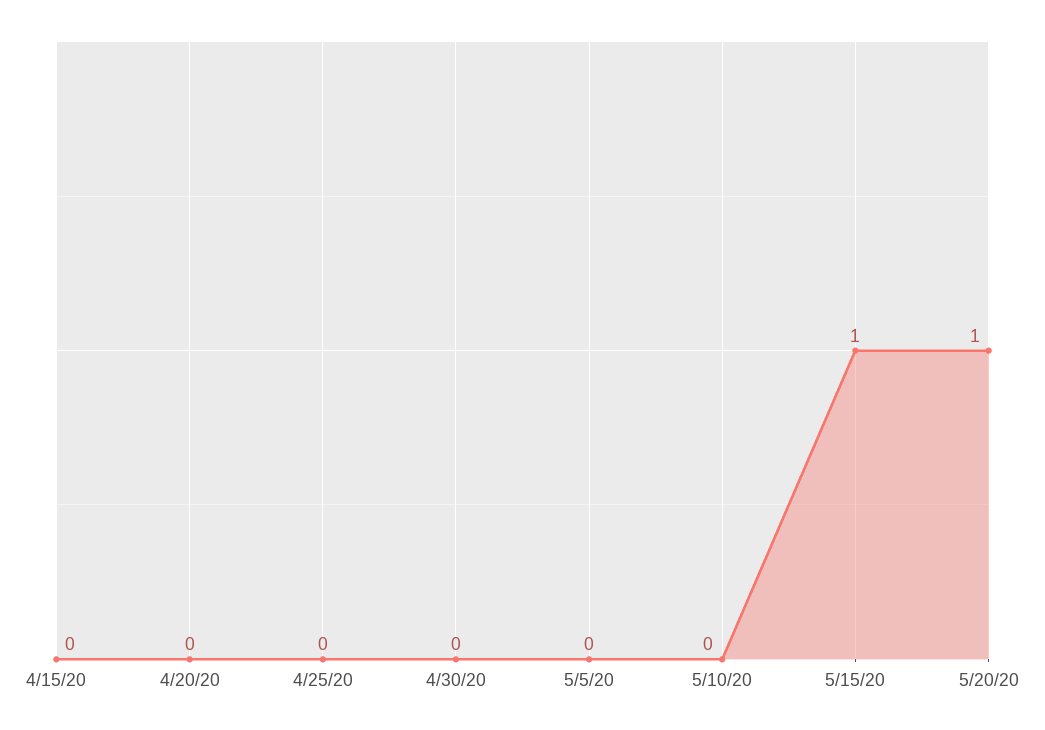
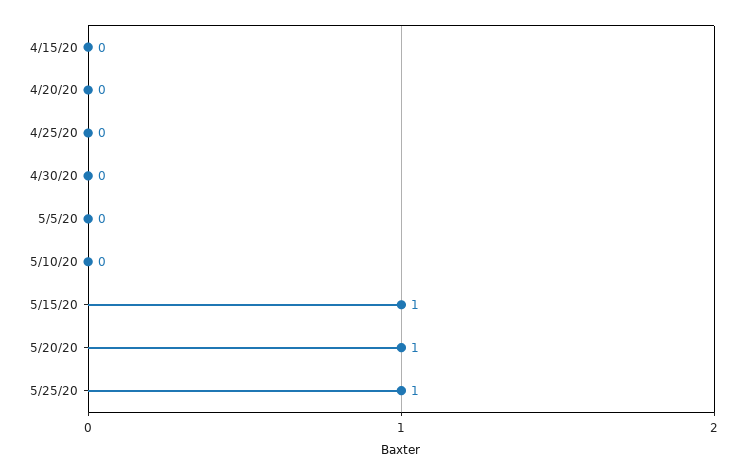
5/25/20: none -> 1

